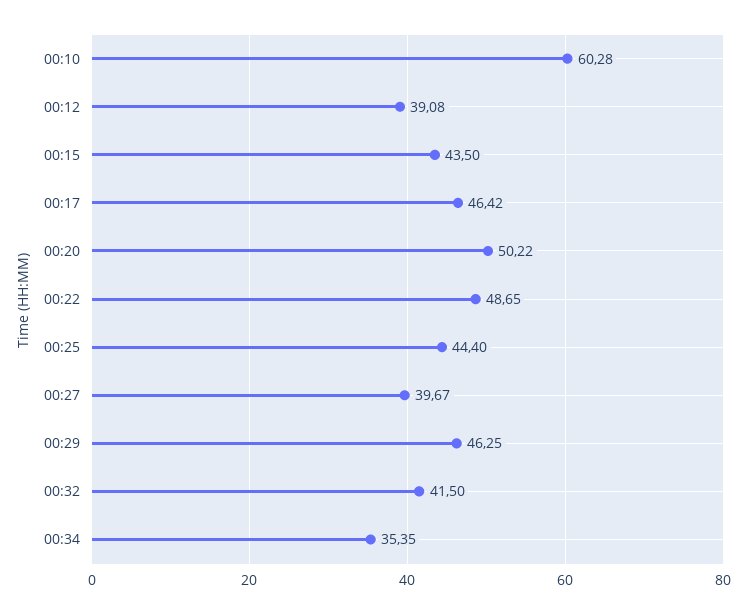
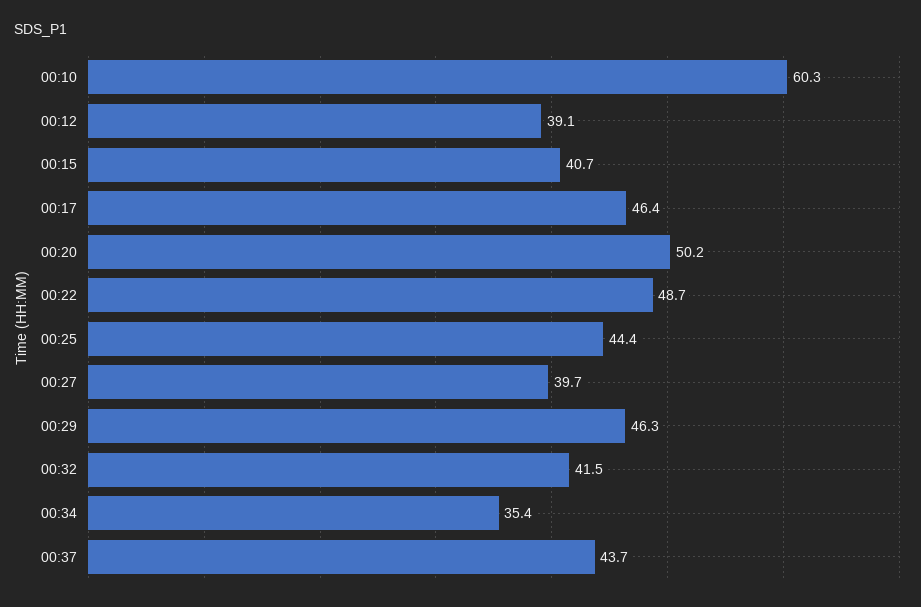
00:15: 43.5 -> 40.7
00:37: none -> 43.7

